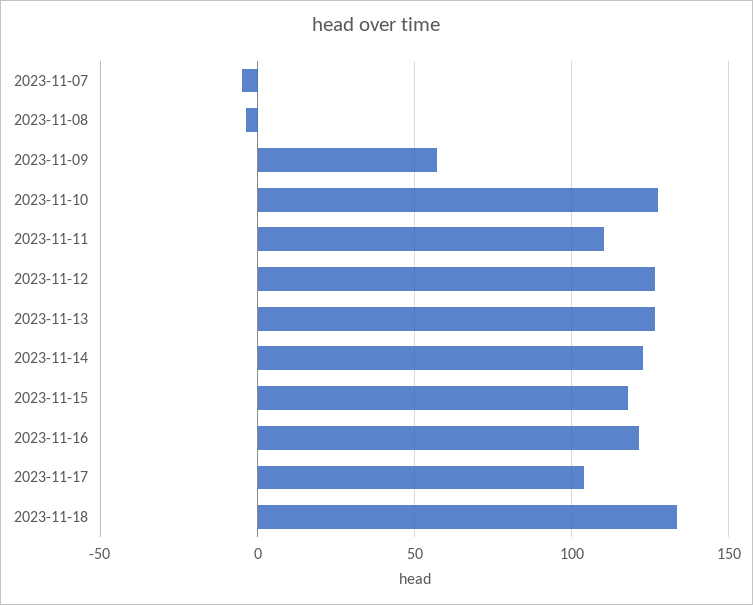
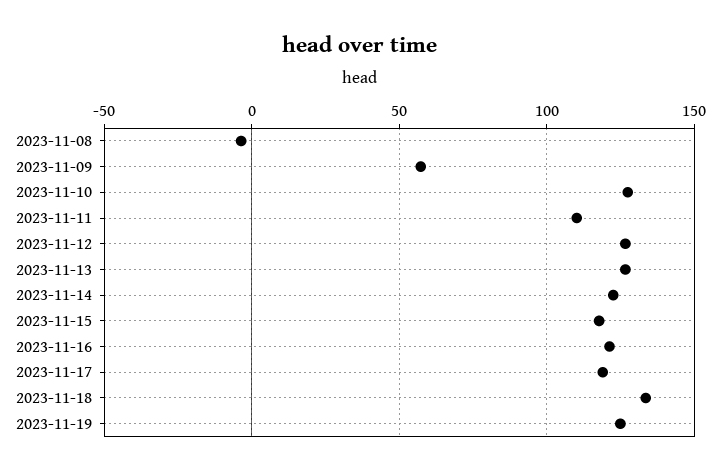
2023-11-07: -5 -> none
2023-11-17: 105 -> 120
2023-11-19: none -> 125

